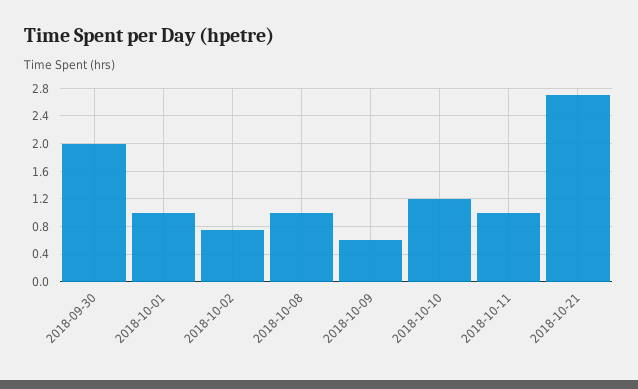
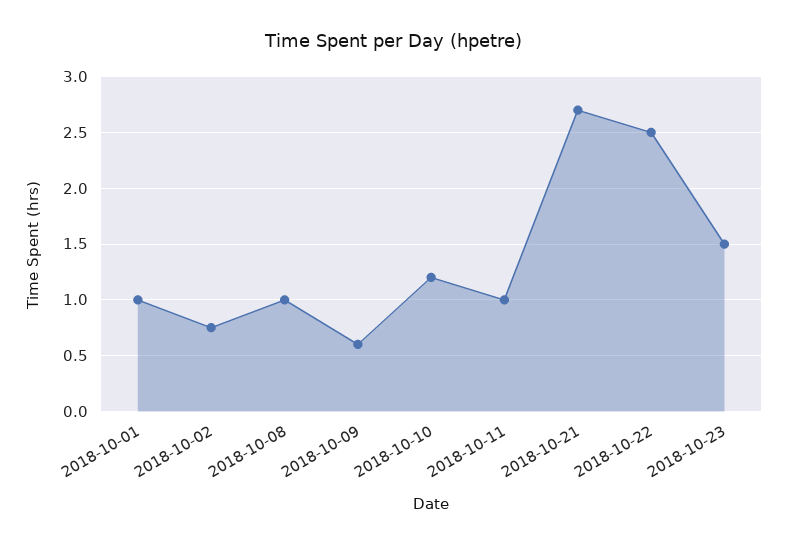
2018-09-30: 2 -> none
2018-10-22: none -> 2.5
2018-10-23: none -> 1.5

